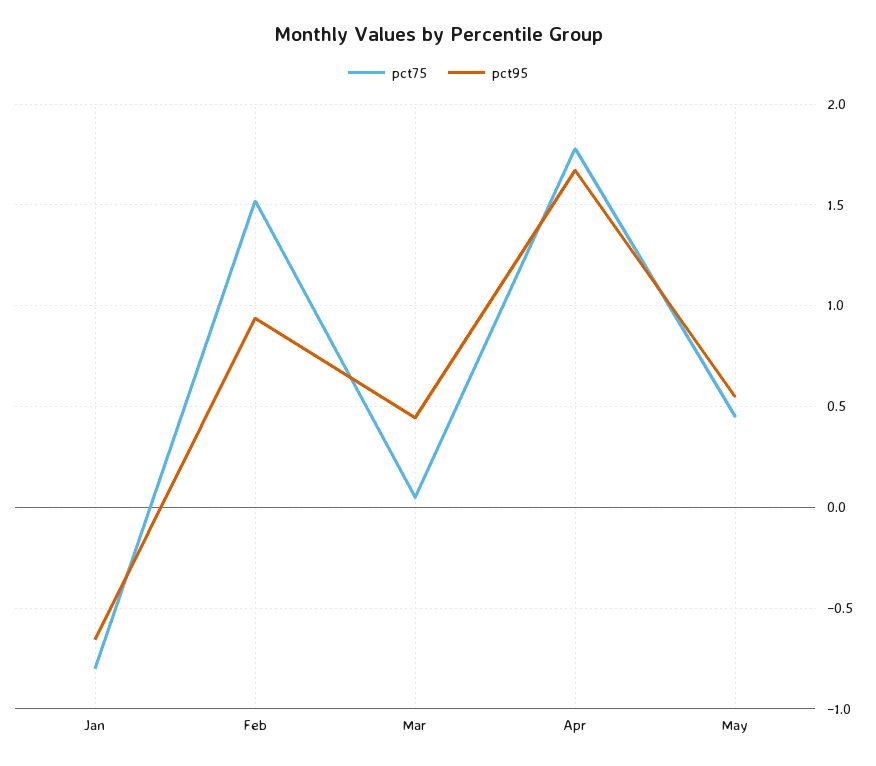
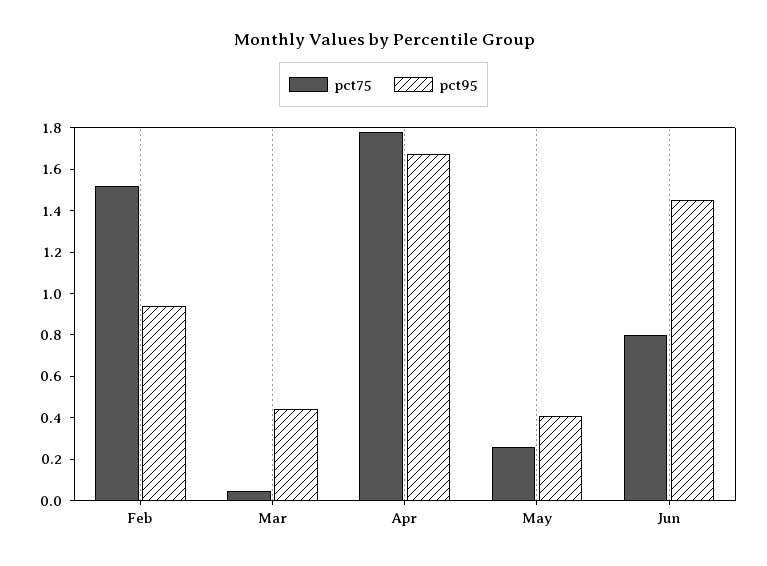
pct75, Jan: -0.8 -> none
pct95, Jan: -0.65 -> none
pct75, May: 0.45 -> 0.25
pct95, May: 0.55 -> 0.4
pct75, Jun: none -> 0.8
pct95, Jun: none -> 1.45

